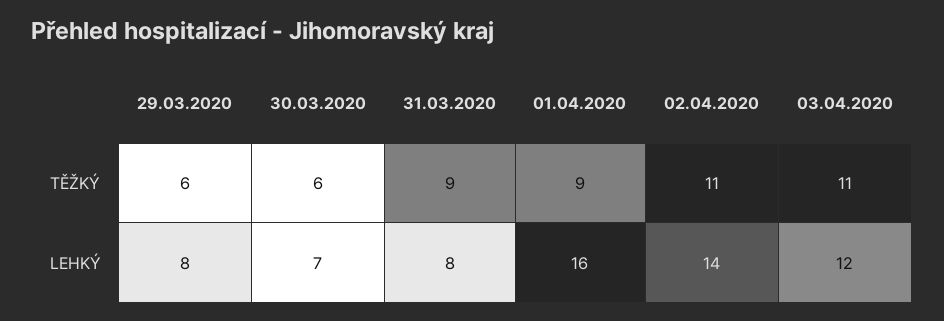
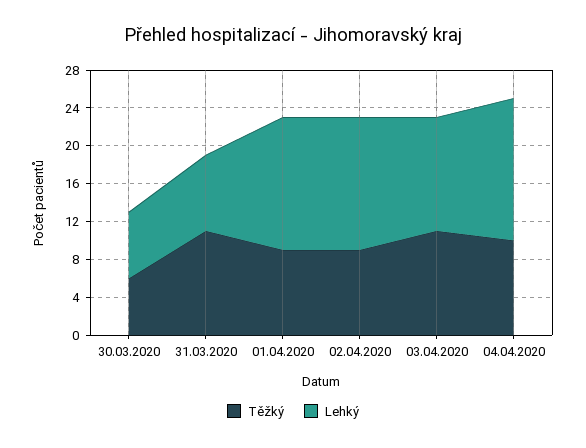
TĚŽKÝ, 29.03.2020: 6 -> none
TĚŽKÝ, 31.03.2020: 9 -> 11
TĚŽKÝ, 02.04.2020: 11 -> 9
LEHKÝ, 29.03.2020: 8 -> none
LEHKÝ, 01.04.2020: 16 -> 14
TĚŽKÝ, 04.04.2020: none -> 10
LEHKÝ, 04.04.2020: none -> 15

